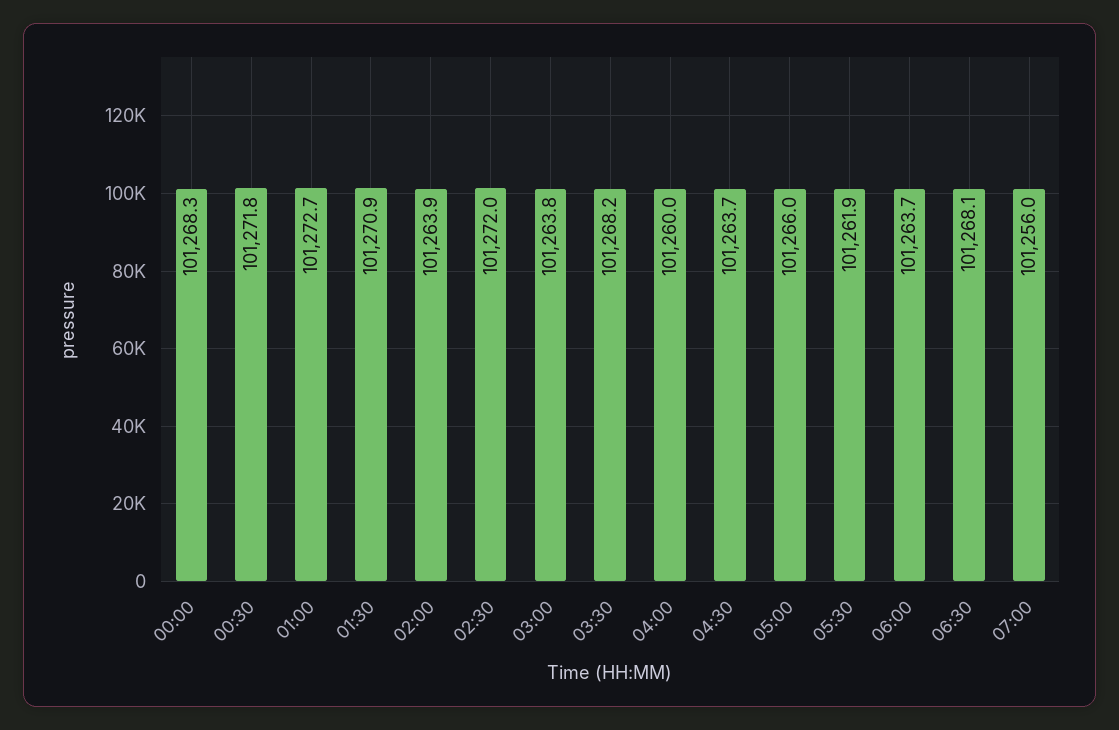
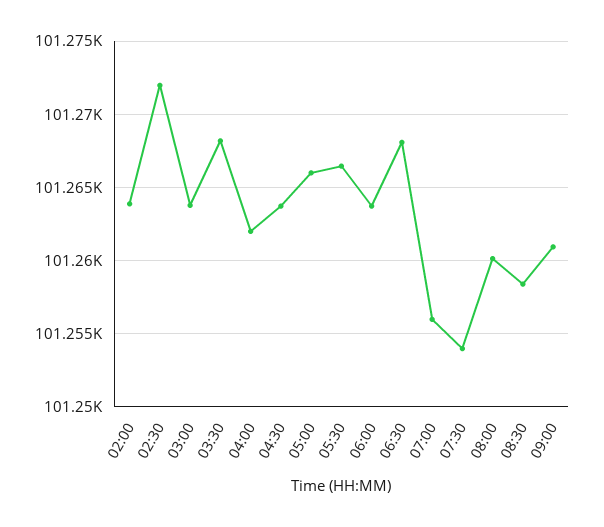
00:00: 101268.3 -> none
00:30: 101271.8 -> none
01:00: 101272.7 -> none
01:30: 101270.9 -> none
04:00: 101260 -> 101262
05:30: 101261.9 -> 101266.5
07:30: none -> 101254
08:00: none -> 101260
08:30: none -> 101258.5
09:00: none -> 101261

